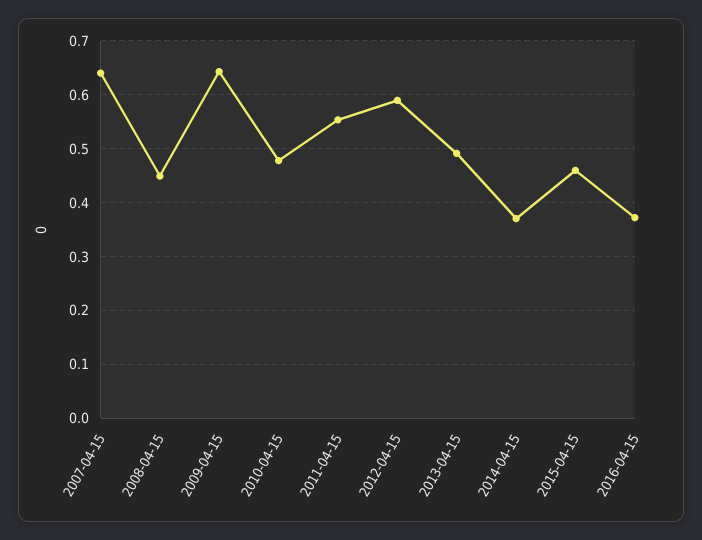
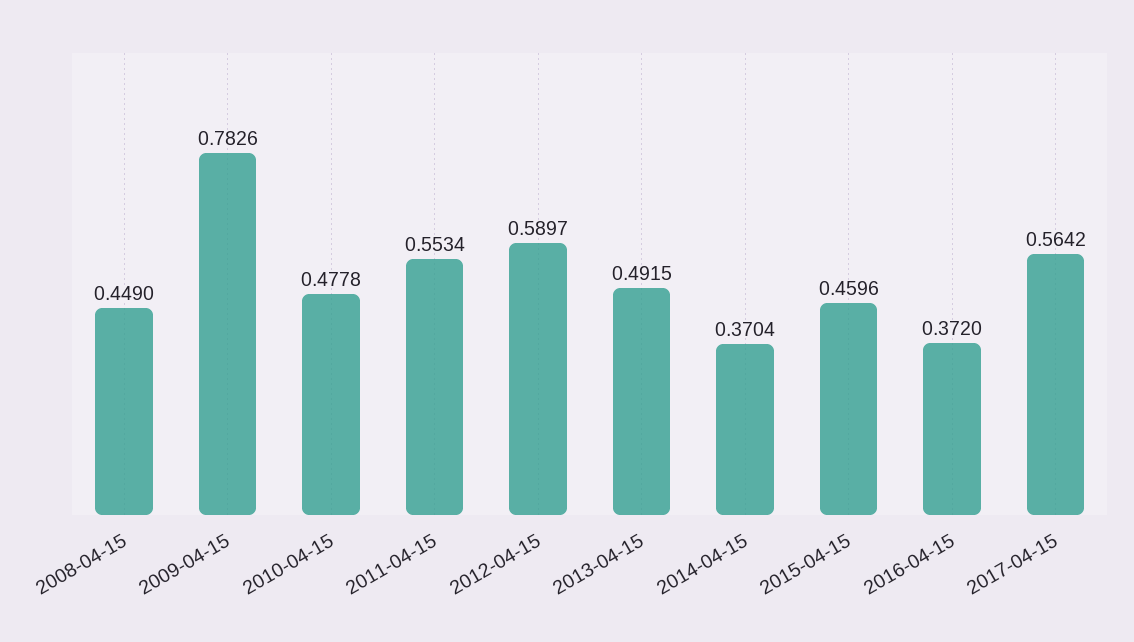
2007-04-15: 0.64 -> none
2009-04-15: 0.64 -> 0.7826
2017-04-15: none -> 0.5642

